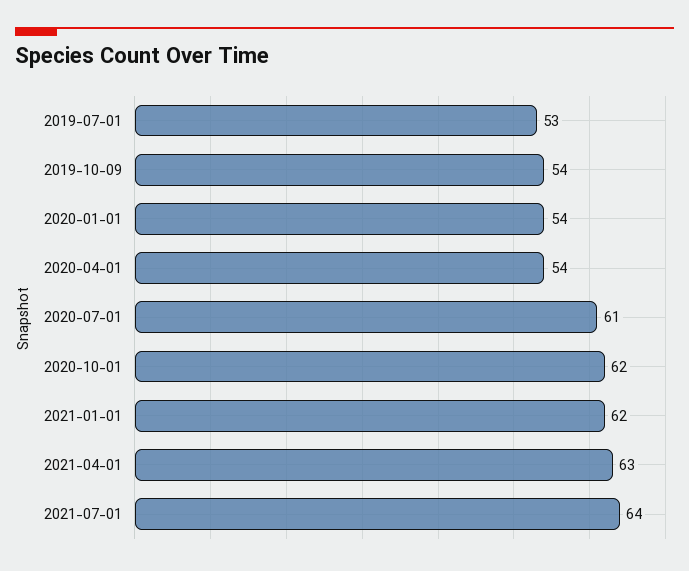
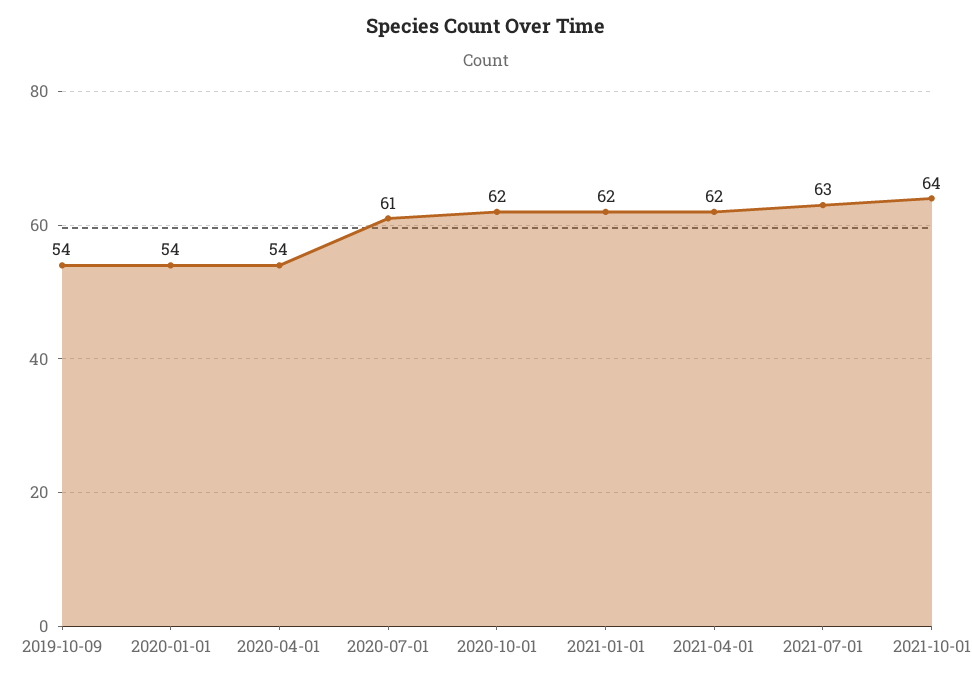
2019-07-01: 53 -> none
2021-04-01: 63 -> 62
2021-07-01: 64 -> 63
2021-10-01: none -> 64

